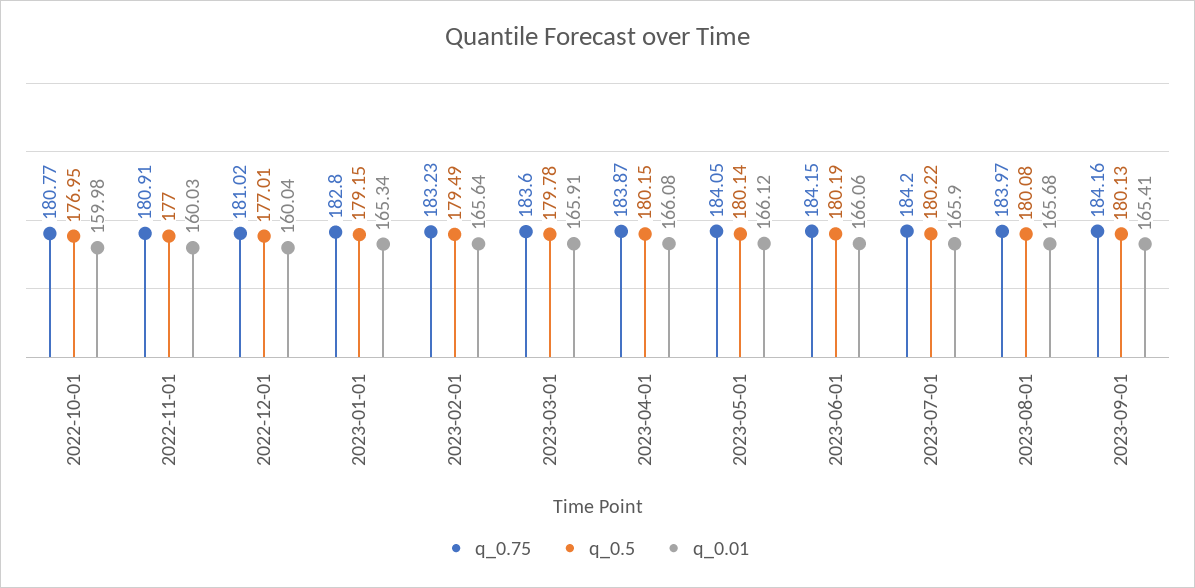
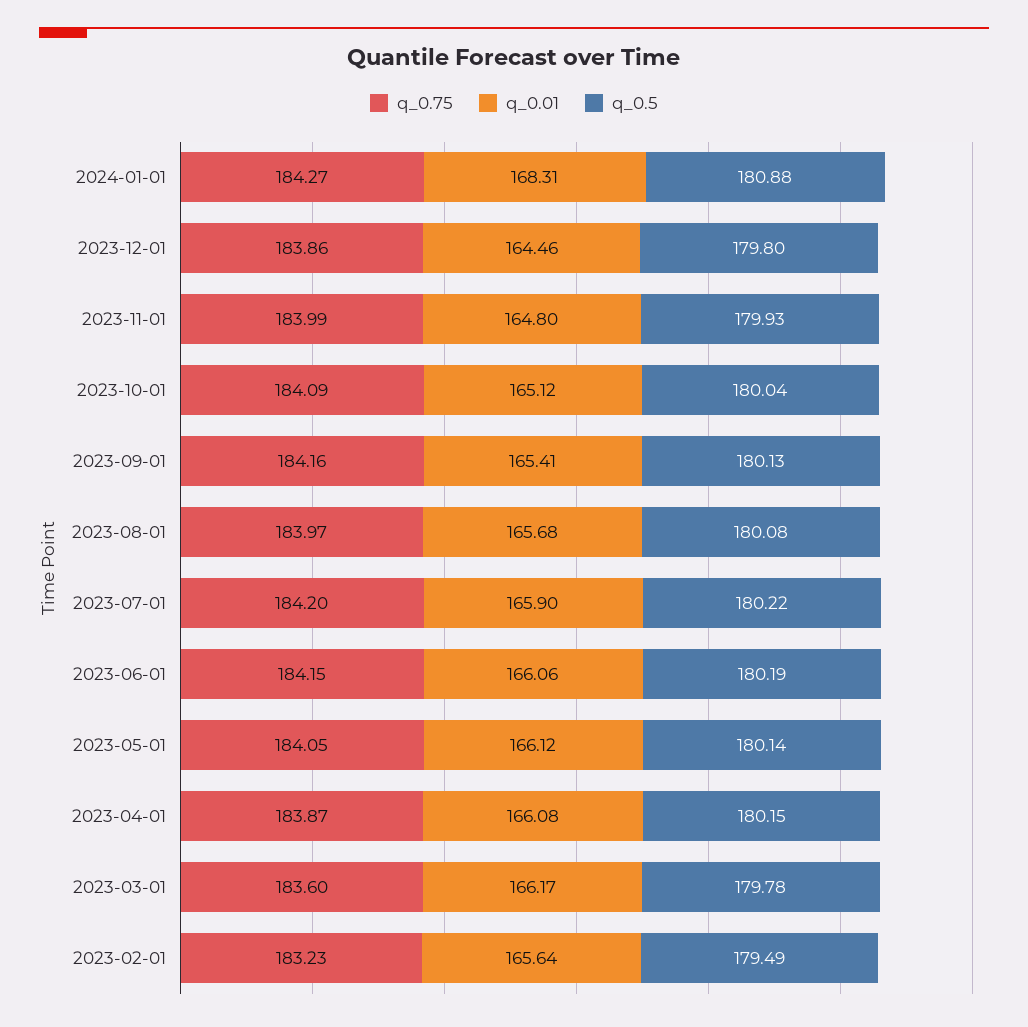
q_0.75, 2022-10-01: 180.77 -> none
q_0.5, 2022-10-01: 176.95 -> none
q_0.01, 2022-10-01: 159.98 -> none
q_0.75, 2022-11-01: 180.91 -> none
q_0.5, 2022-11-01: 177 -> none
q_0.01, 2022-11-01: 160.03 -> none
q_0.75, 2022-12-01: 181.02 -> none
q_0.5, 2022-12-01: 177.01 -> none
q_0.01, 2022-12-01: 160.04 -> none
q_0.75, 2023-01-01: 182.8 -> none
q_0.5, 2023-01-01: 179.15 -> none
q_0.01, 2023-01-01: 165.34 -> none
q_0.01, 2023-03-01: 165.91 -> 166.17
q_0.75, 2024-01-01: none -> 184.27
q_0.01, 2024-01-01: none -> 168.31
q_0.5, 2024-01-01: none -> 180.88
q_0.75, 2023-12-01: none -> 183.86
q_0.01, 2023-12-01: none -> 164.46
q_0.5, 2023-12-01: none -> 179.8
q_0.75, 2023-11-01: none -> 183.99
q_0.01, 2023-11-01: none -> 164.8
q_0.5, 2023-11-01: none -> 179.93
q_0.75, 2023-10-01: none -> 184.09
q_0.01, 2023-10-01: none -> 165.12
q_0.5, 2023-10-01: none -> 180.04

